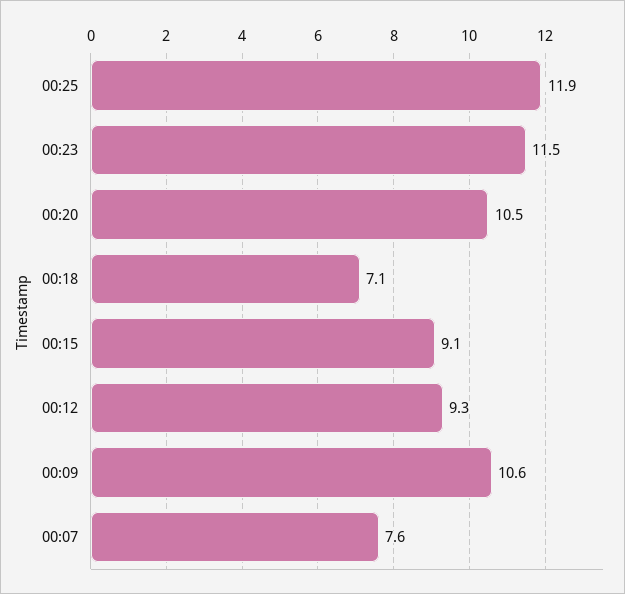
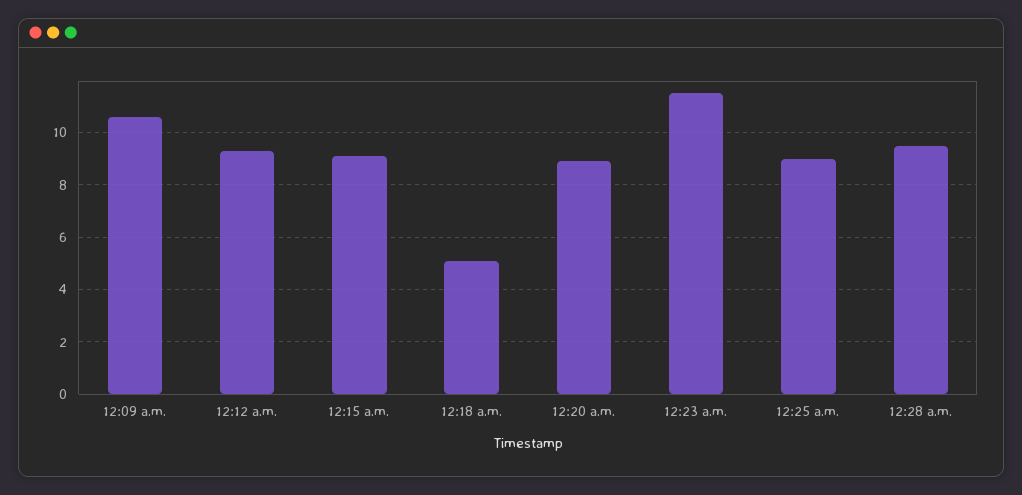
00:25: 11.9 -> 9
00:20: 10.5 -> 9
00:18: 7.1 -> 5
00:07: 7.6 -> none
12:28 a.m.: none -> 9.5

